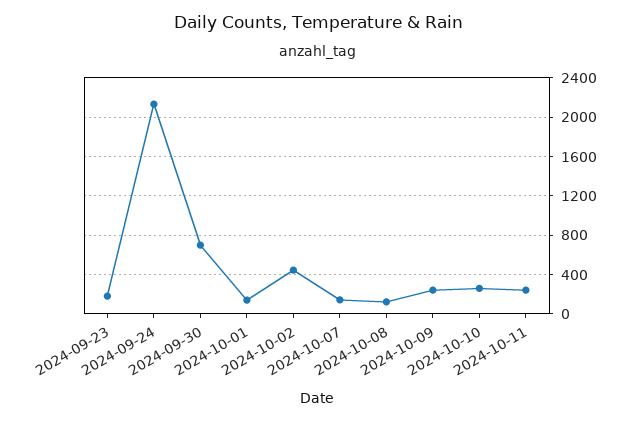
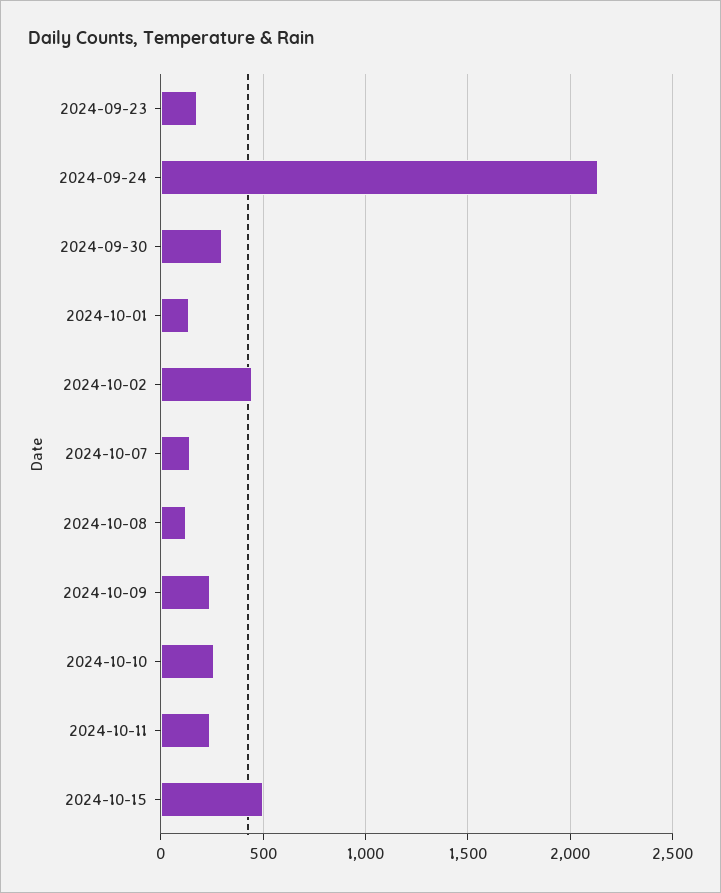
2024-09-30: 700 -> 300
2024-10-15: none -> 500

